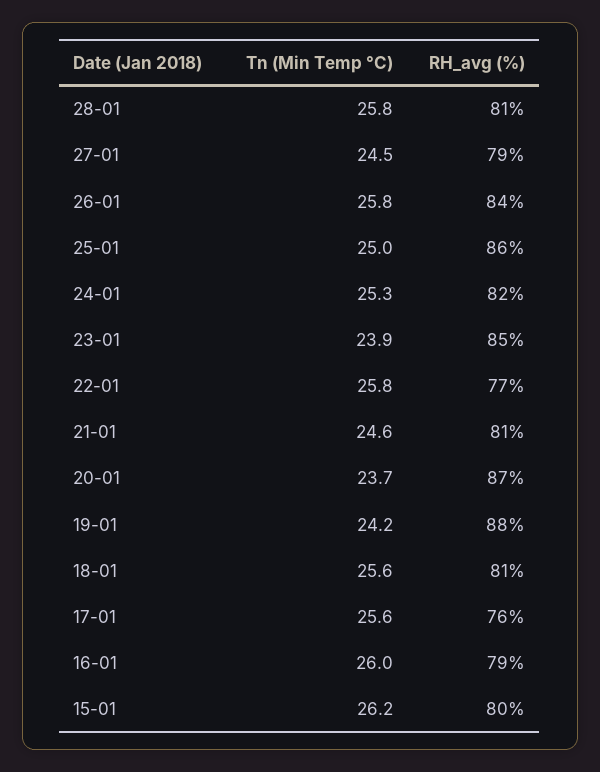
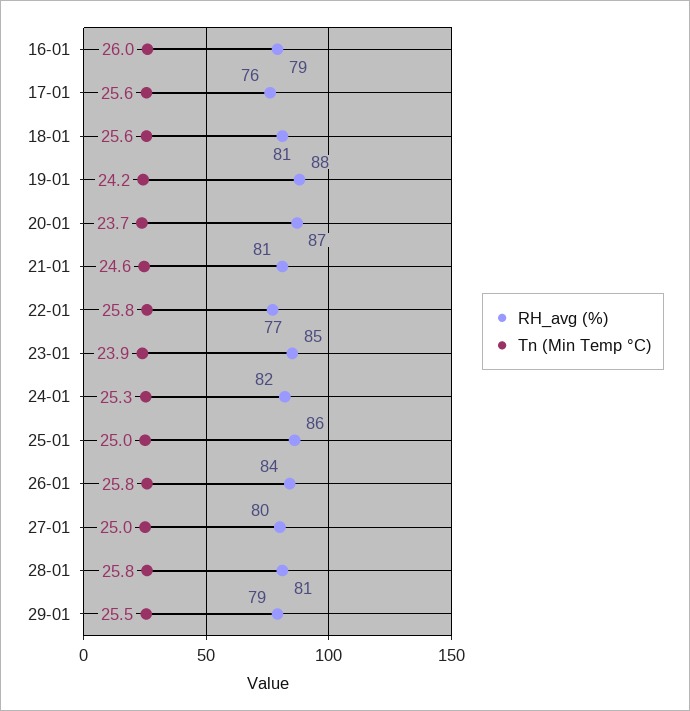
Tn (Min Temp °C), 27-01: 24.5 -> 25
RH_avg (%), 27-01: 79 -> 80
Tn (Min Temp °C), 15-01: 26.2 -> none
RH_avg (%), 15-01: 80 -> none
RH_avg (%), 29-01: none -> 79
Tn (Min Temp °C), 29-01: none -> 25.5

